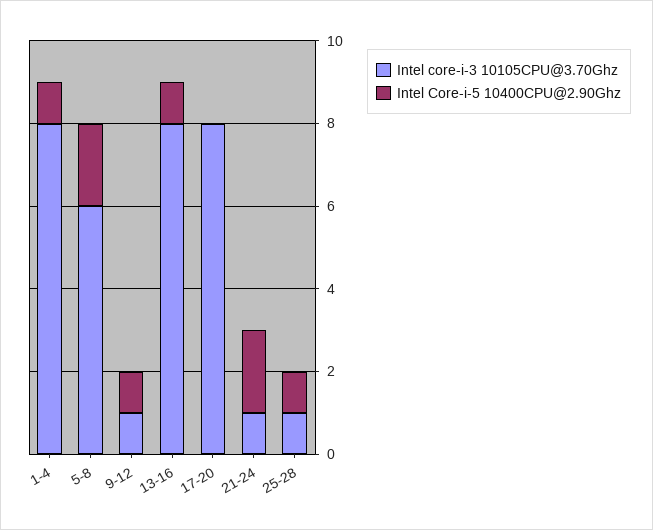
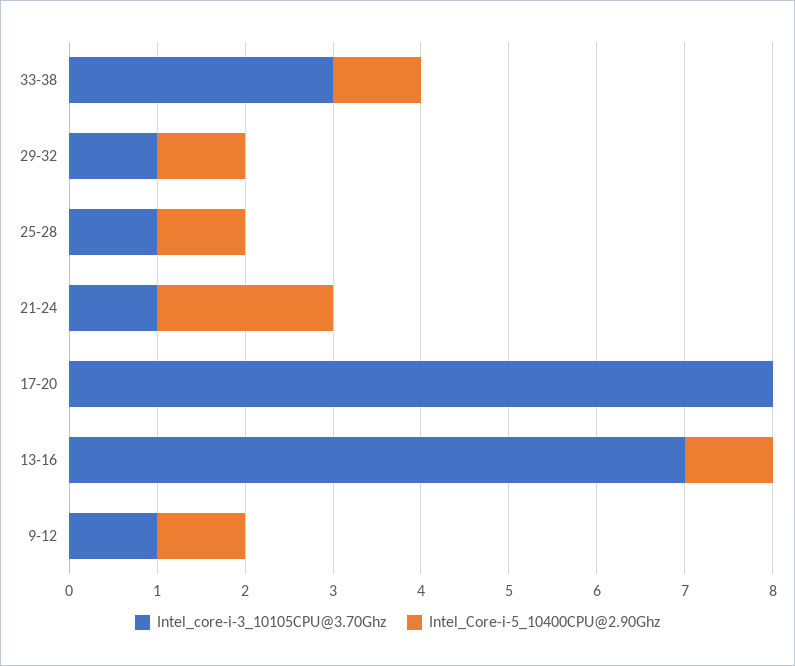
Intel core-i-3 10105CPU@3.70Ghz, 1-4: 8 -> none
Intel Core-i-5 10400CPU@2.90Ghz, 1-4: 1 -> none
Intel core-i-3 10105CPU@3.70Ghz, 5-8: 6 -> none
Intel Core-i-5 10400CPU@2.90Ghz, 5-8: 2 -> none
Intel core-i-3 10105CPU@3.70Ghz, 13-16: 8 -> 7
Intel core-i-3 10105CPU@3.70Ghz, 33-38: none -> 3
Intel Core-i-5 10400CPU@2.90Ghz, 33-38: none -> 1
Intel core-i-3 10105CPU@3.70Ghz, 29-32: none -> 1
Intel Core-i-5 10400CPU@2.90Ghz, 29-32: none -> 1

